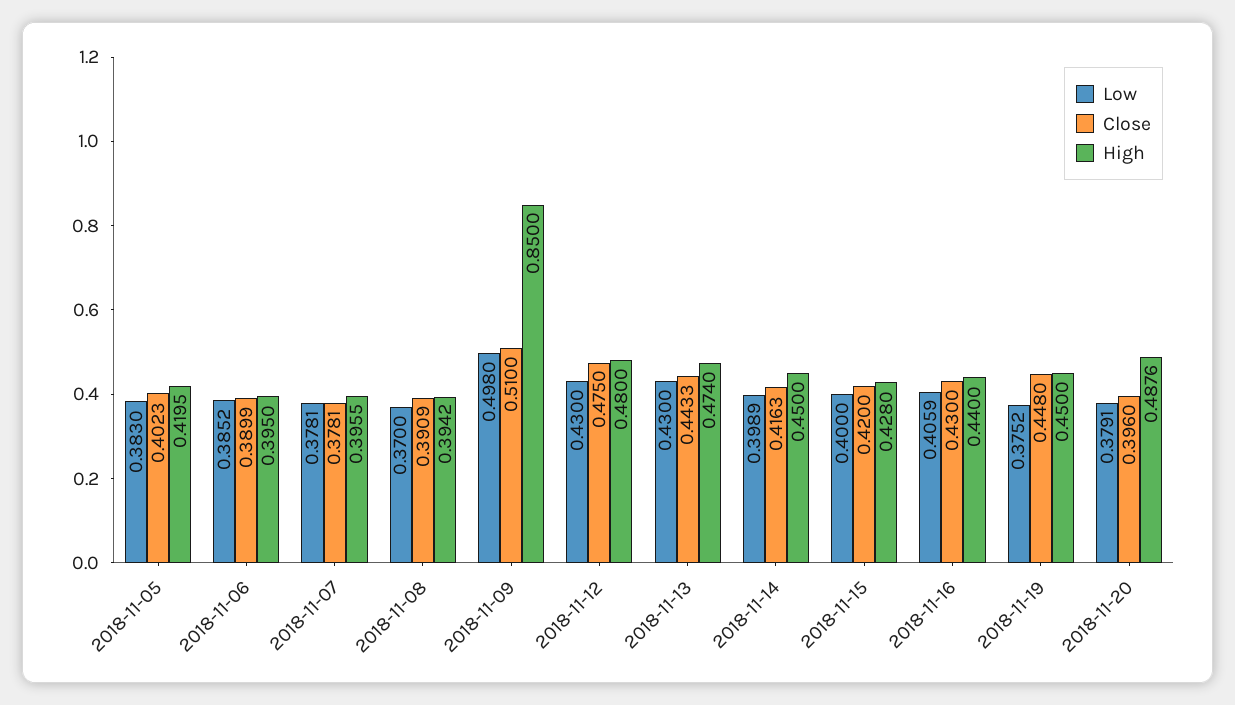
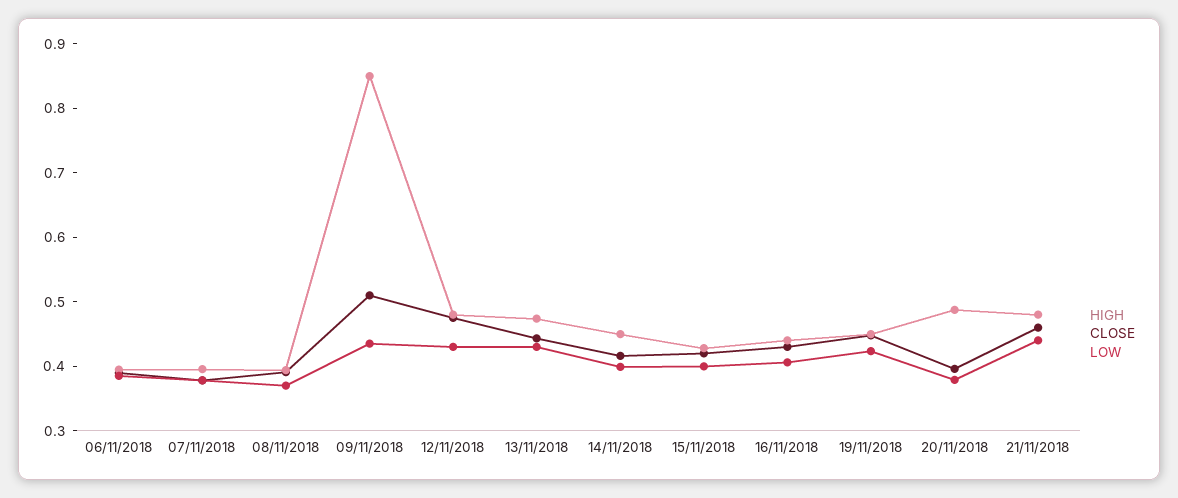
Low, 2018-11-05: 0.383 -> none
Close, 2018-11-05: 0.4023 -> none
High, 2018-11-05: 0.4195 -> none
Low, 2018-11-09: 0.498 -> 0.44
Low, 2018-11-19: 0.3752 -> 0.42
High, 21/11/2018: none -> 0.48
Close, 21/11/2018: none -> 0.46
Low, 21/11/2018: none -> 0.44

